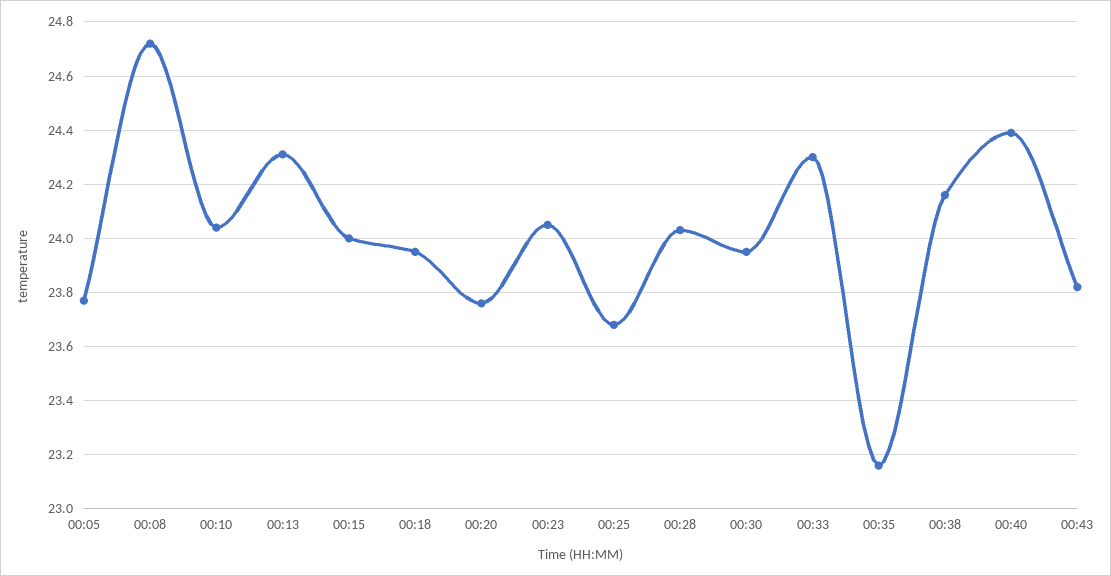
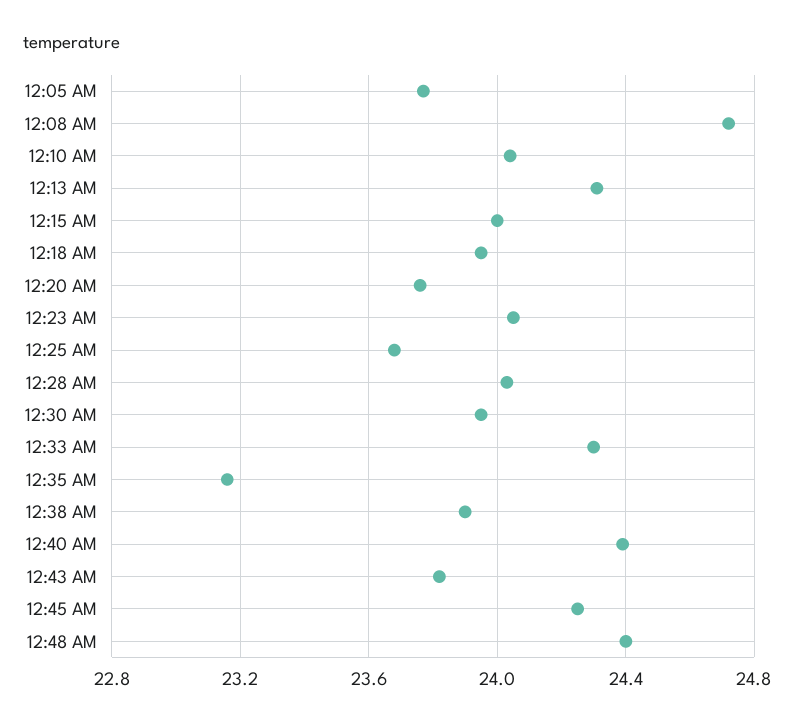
00:38: 24.15 -> 23.9
12:45 AM: none -> 24.25
12:48 AM: none -> 24.4

